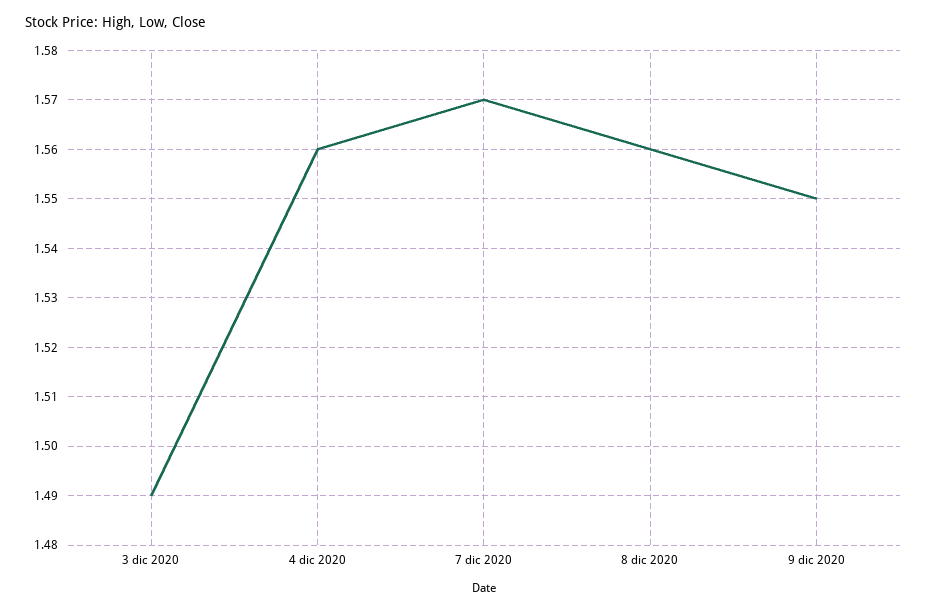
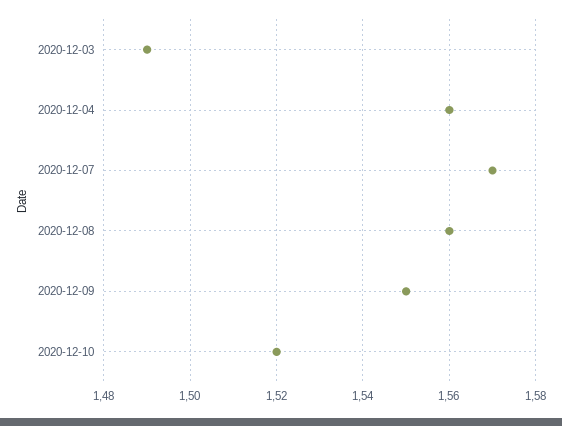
2020-12-10: none -> 1.52

